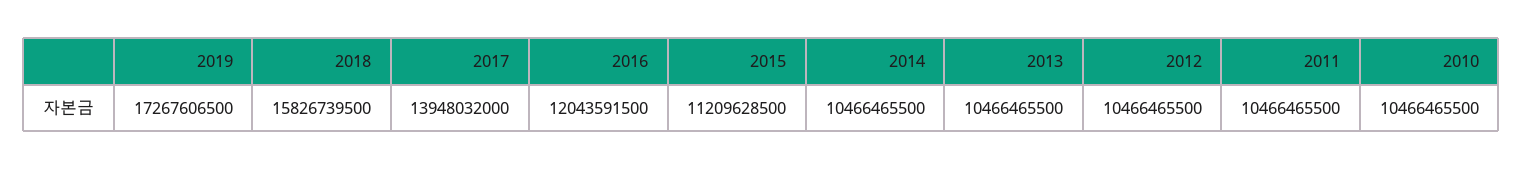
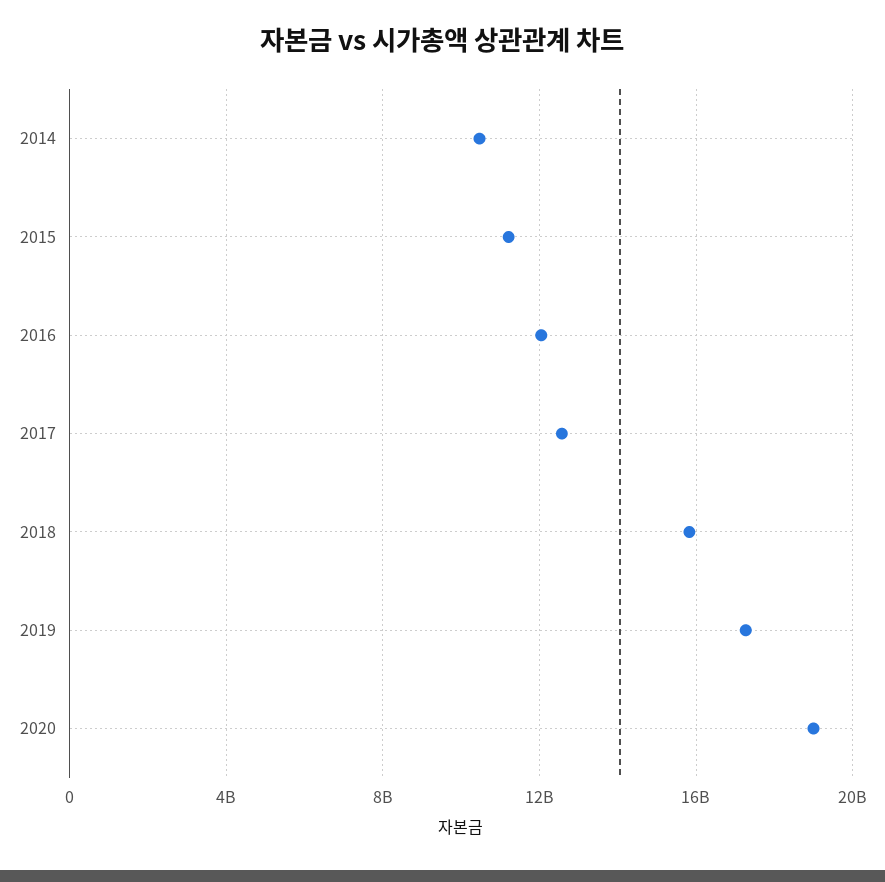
2017: 13948032000 -> 12500000000
2013: 10466465500 -> none
2012: 10466465500 -> none
2011: 10466465500 -> none
2010: 10466465500 -> none
2020: none -> 19000000000

